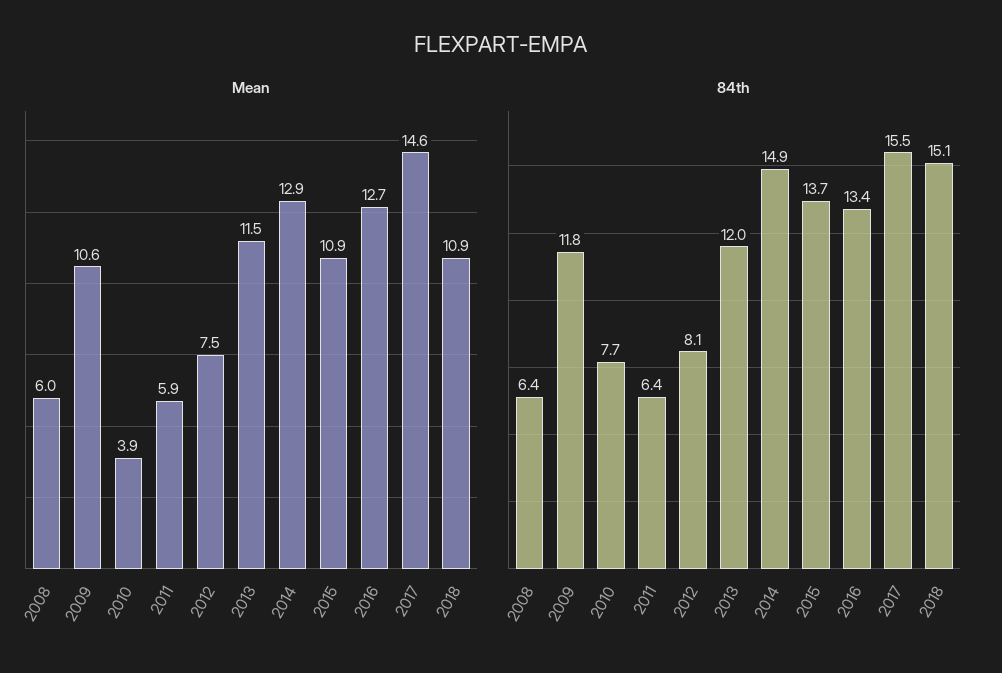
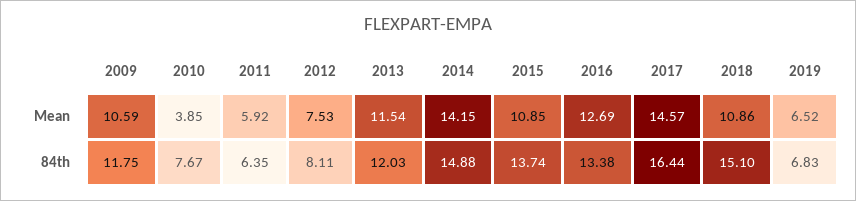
Mean, 2008: 6 -> none
Mean, 2014: 12.9 -> 14.15
84th, 2008: 6.4 -> none
84th, 2017: 15.5 -> 16.44
Mean, 2019: none -> 6.52
84th, 2019: none -> 6.83

